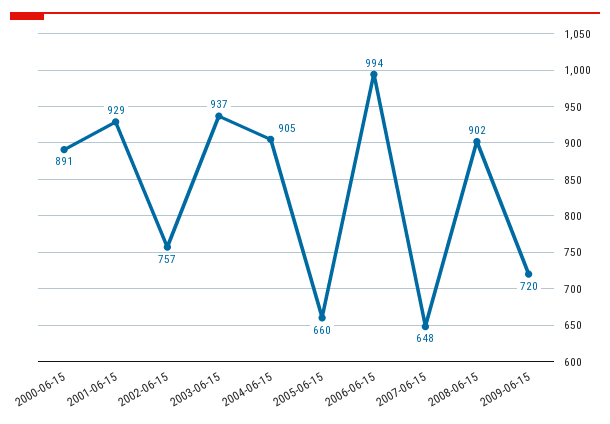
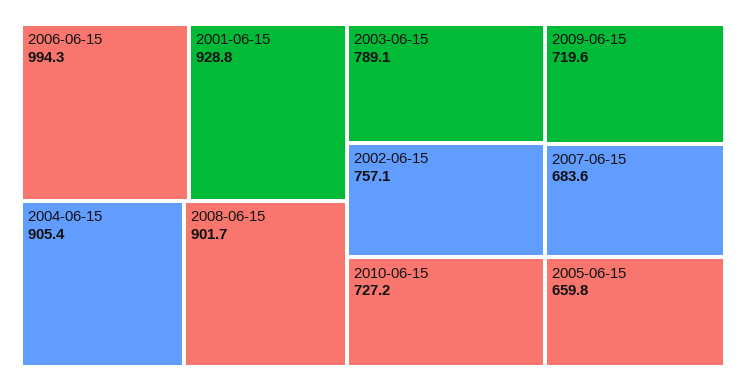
2000-06-15: 891 -> none
2003-06-15: 937 -> 789.1
2007-06-15: 648 -> 683.6
2010-06-15: none -> 727.2

